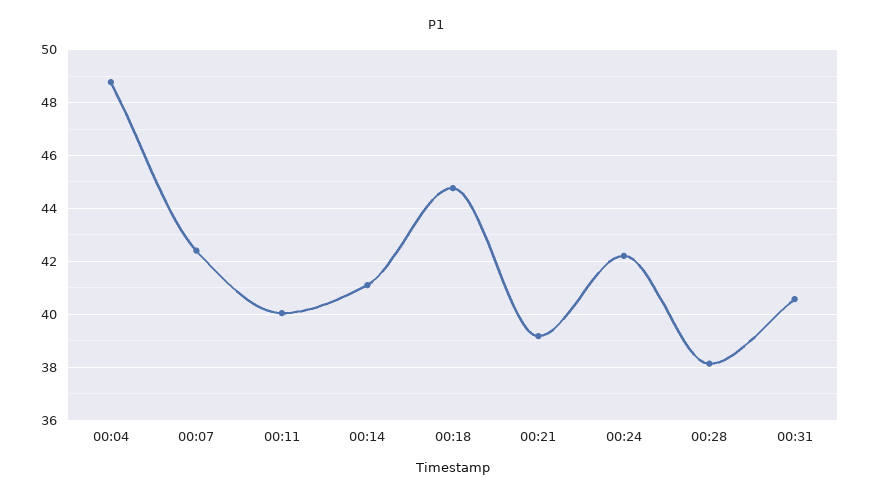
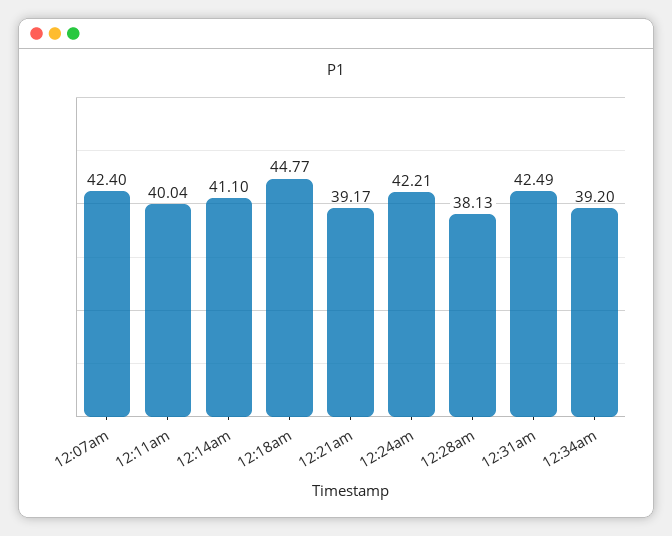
00:04: 48.75 -> none
00:31: 40.5 -> 42.49
12:34am: none -> 39.2

